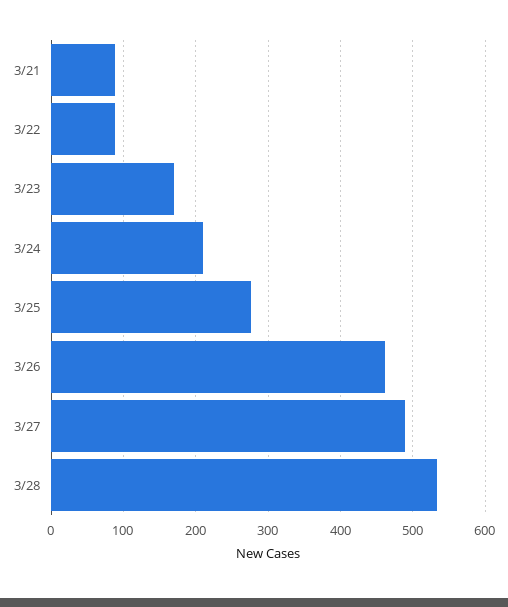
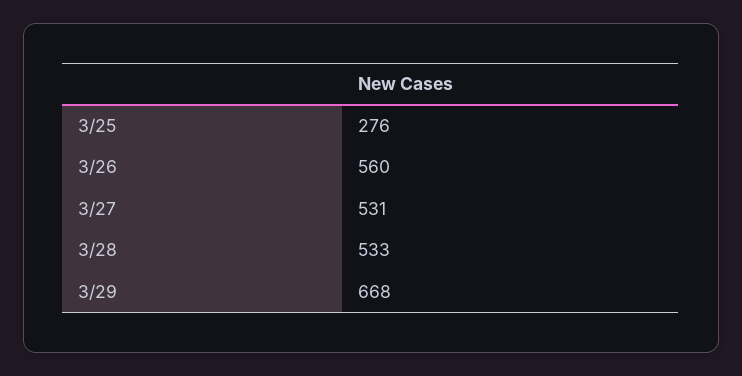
3/21: 90 -> none
3/22: 90 -> none
3/23: 170 -> none
3/24: 210 -> none
3/26: 460 -> 560
3/27: 490 -> 531
3/29: none -> 668

